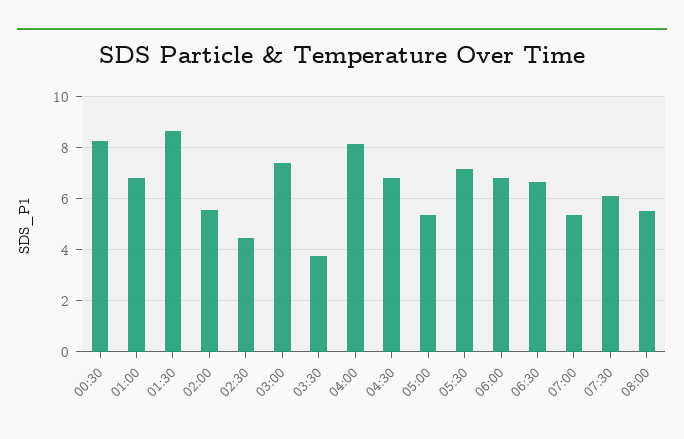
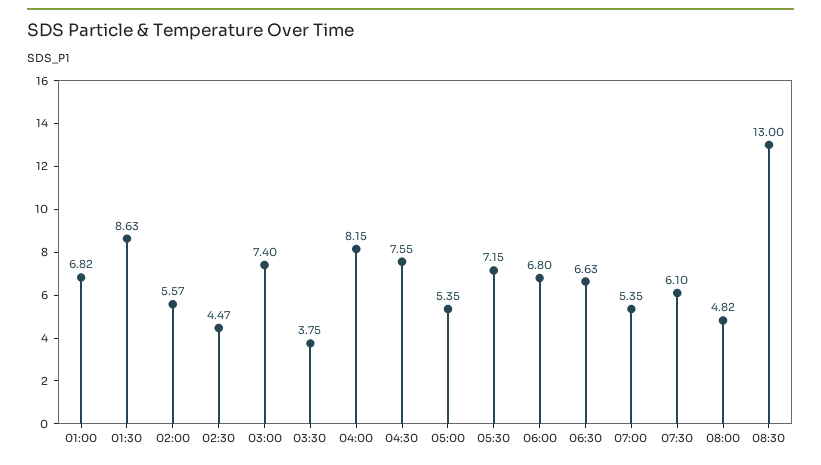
00:30: 8.25 -> none
04:30: 6.75 -> 7.55
08:00: 5.5 -> 4.82
08:30: none -> 13

